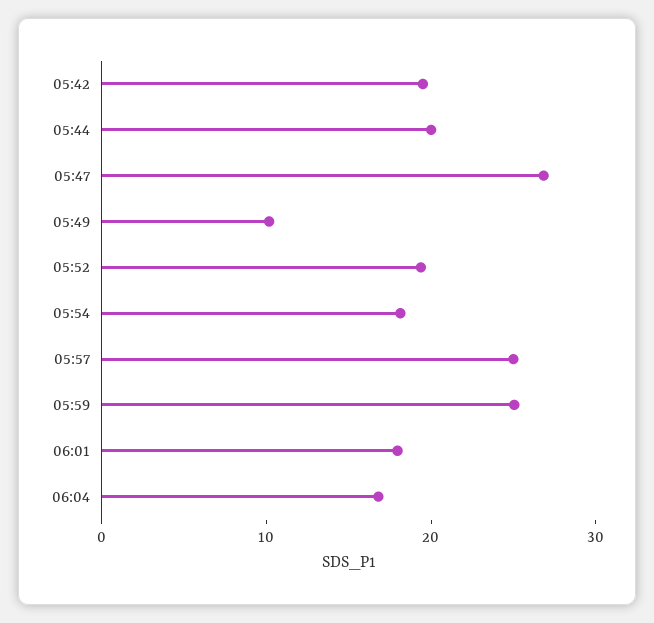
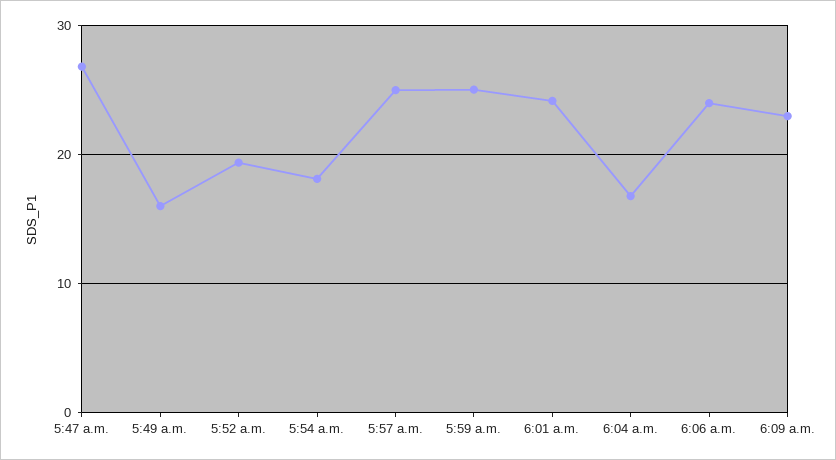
05:42: 20 -> none
05:44: 20 -> none
05:49: 10 -> 16
06:01: 18 -> 24
6:06 a.m.: none -> 24
6:09 a.m.: none -> 23

